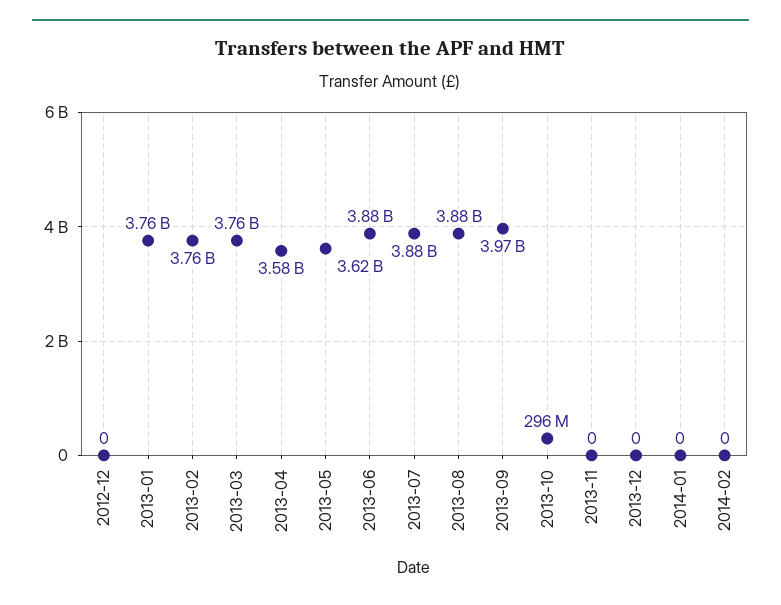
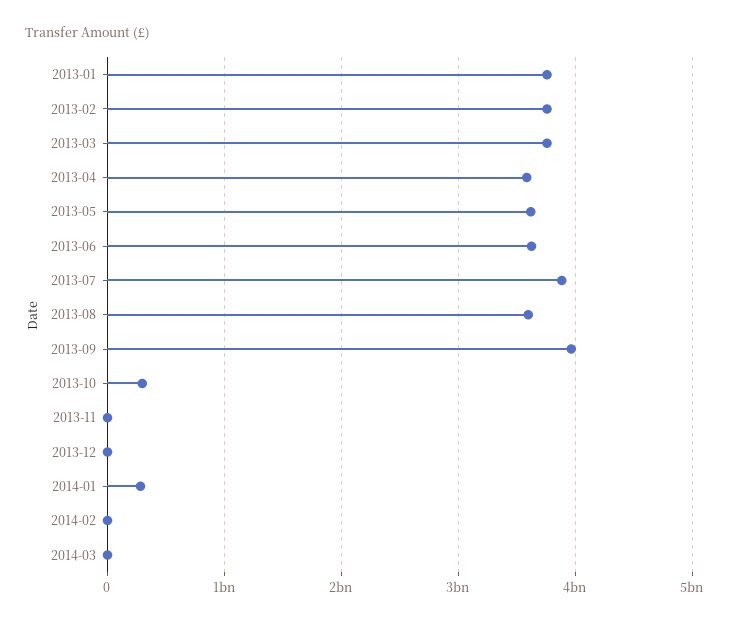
2012-12: 0 -> none
2013-06: 3880000000 -> 3600000000
2013-08: 3880000000 -> 3600000000
2014-01: 0 -> 300000000
2014-03: none -> 0

